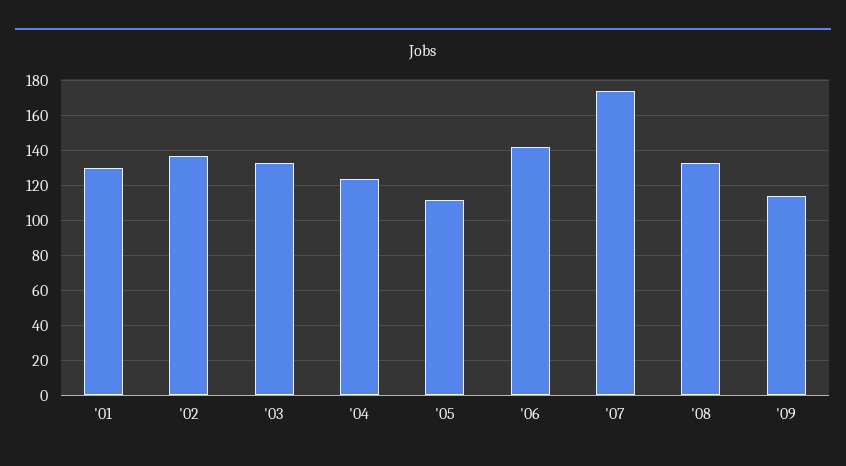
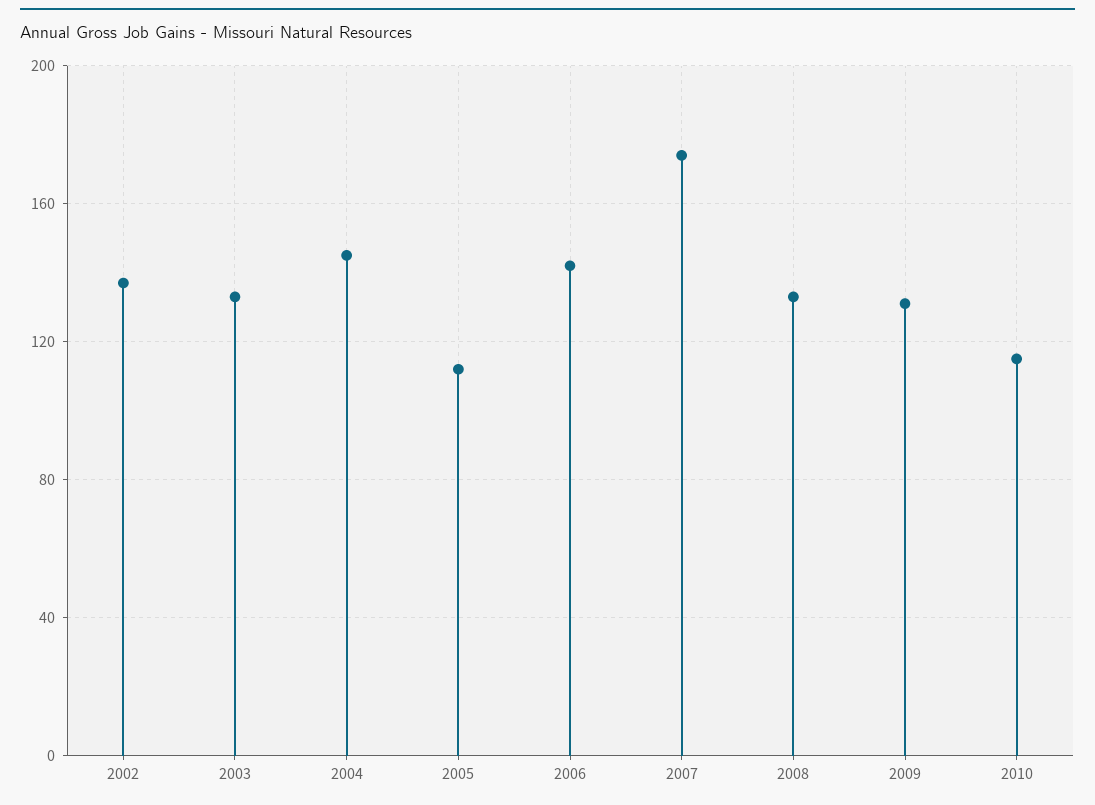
'01: 130 -> none
'04: 125 -> 145
'09: 115 -> 130
2010: none -> 115

